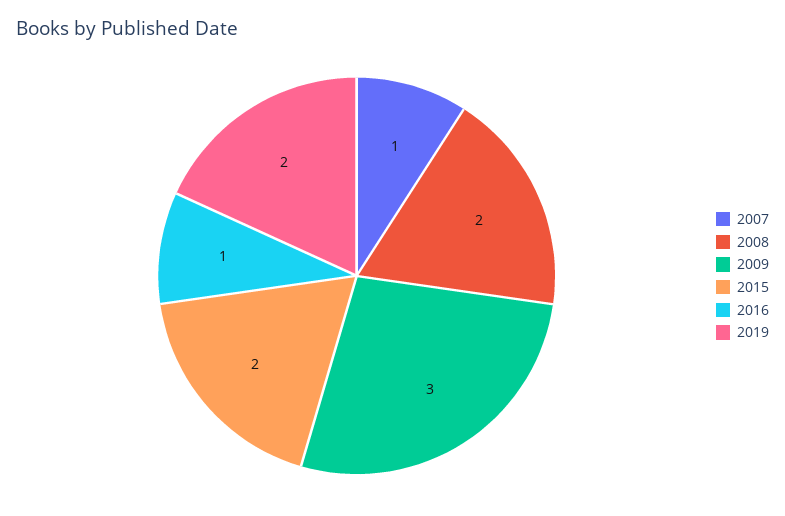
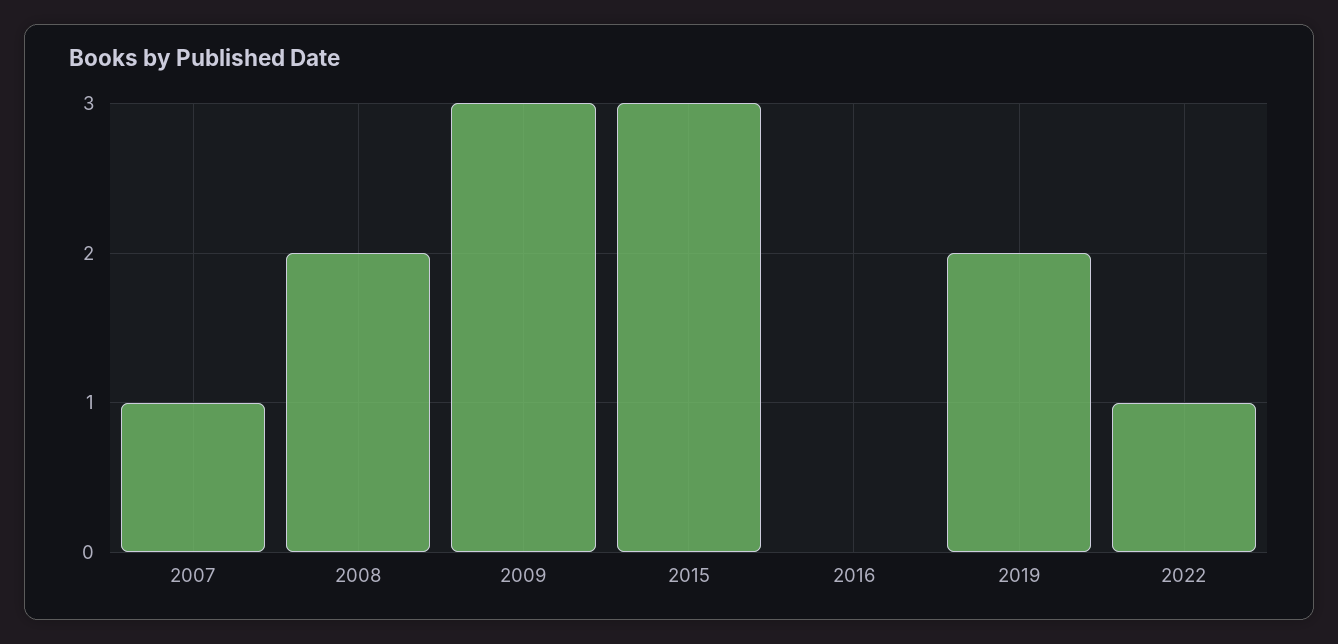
2015: 2 -> 3
2016: 1 -> 0
2022: none -> 1

